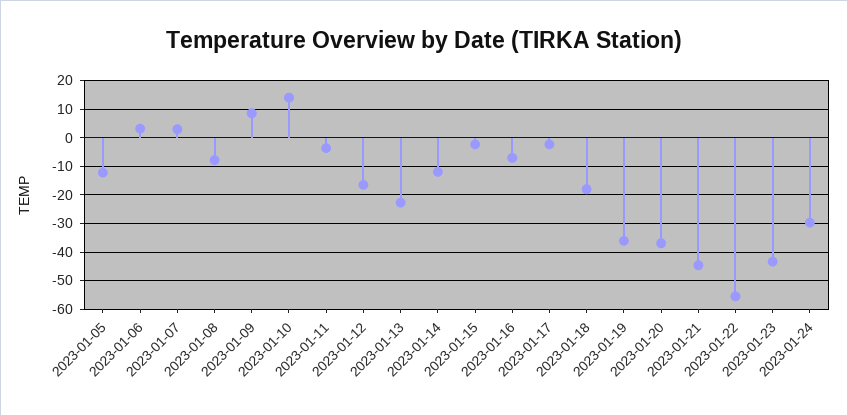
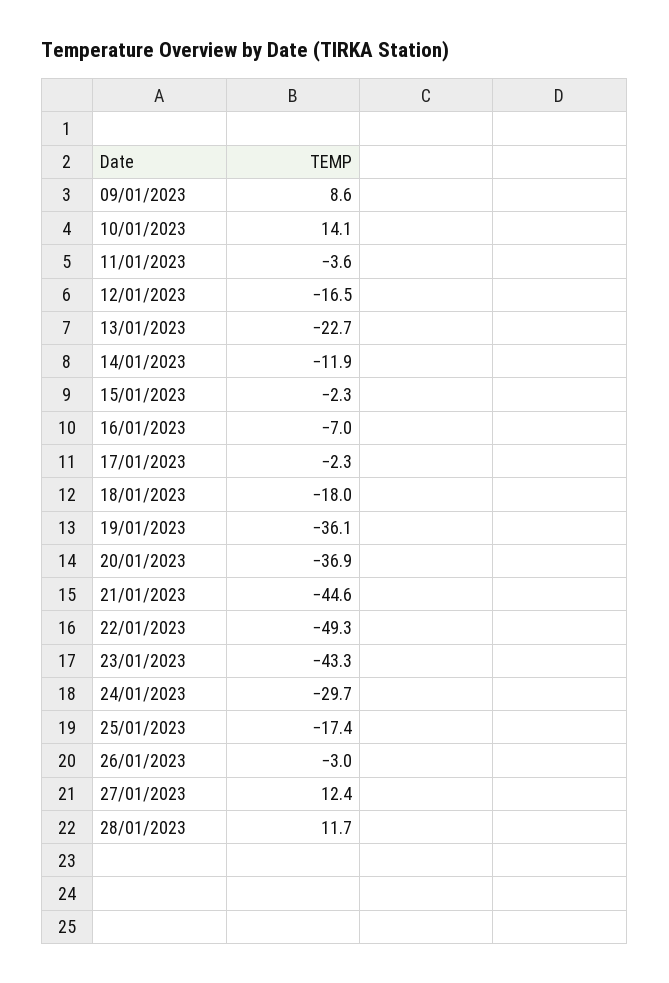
2023-01-05: -12.5 -> none
2023-01-06: 2.5 -> none
2023-01-07: 2.5 -> none
2023-01-08: -7.5 -> none
2023-01-22: -55 -> -49.3
25/01/2023: none -> -17.4
26/01/2023: none -> -3
27/01/2023: none -> 12.4
28/01/2023: none -> 11.7

